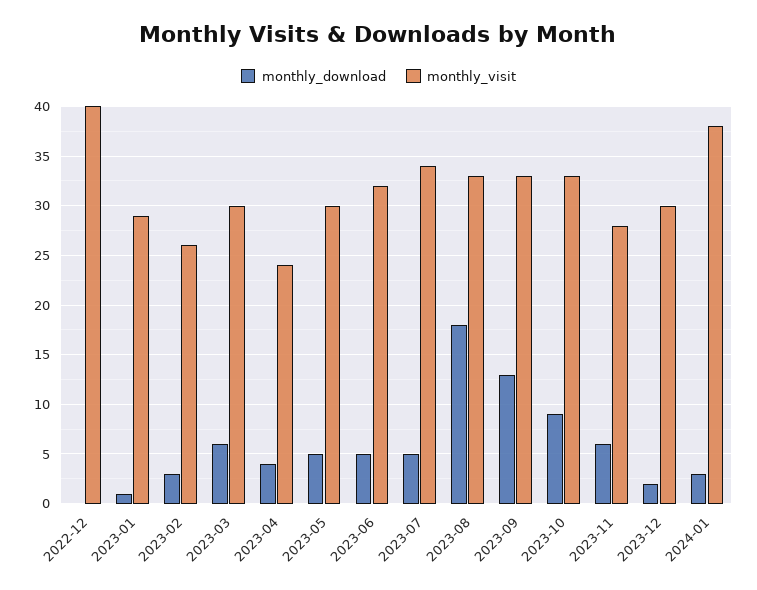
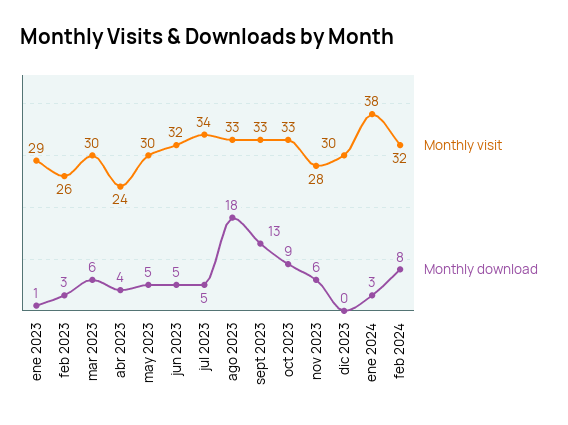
monthly_download, 2022-12: 0 -> none
monthly_visit, 2022-12: 40 -> none
monthly_download, 2023-12: 2 -> 0
monthly_visit, feb 2024: none -> 32
monthly_download, feb 2024: none -> 8

